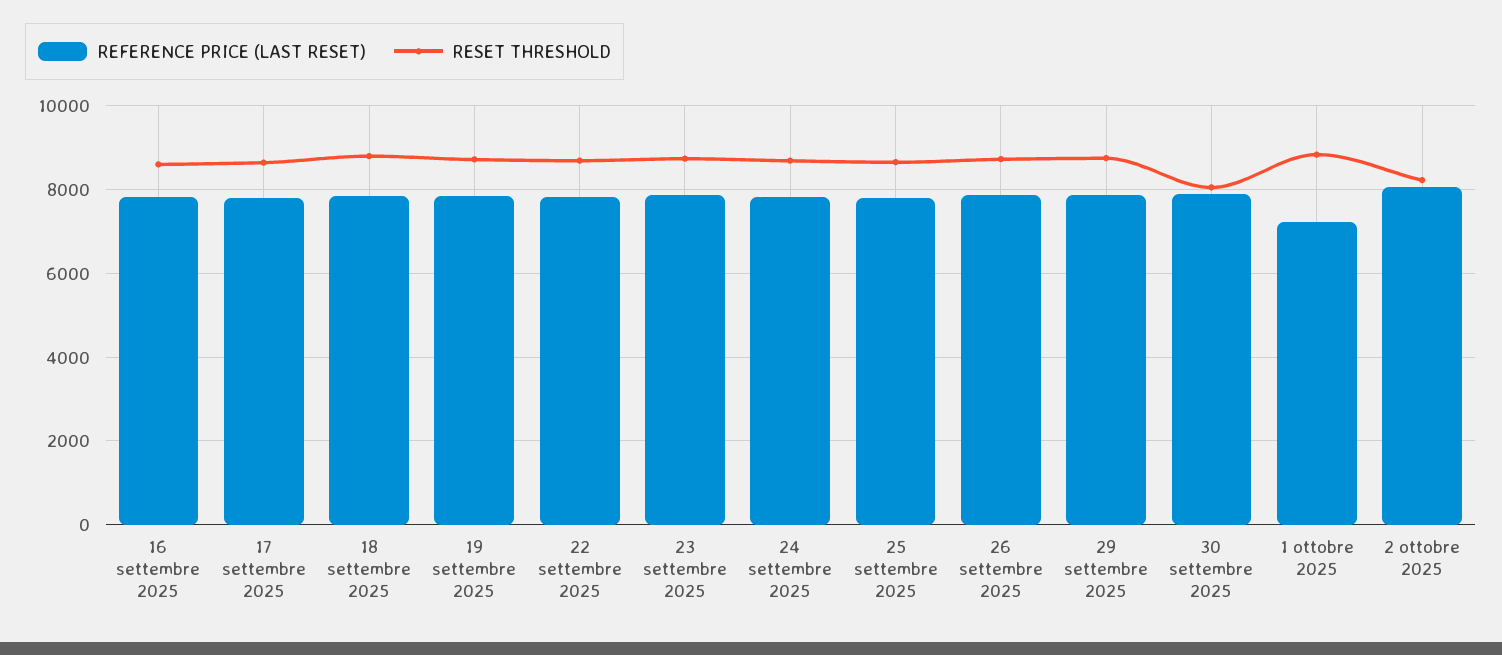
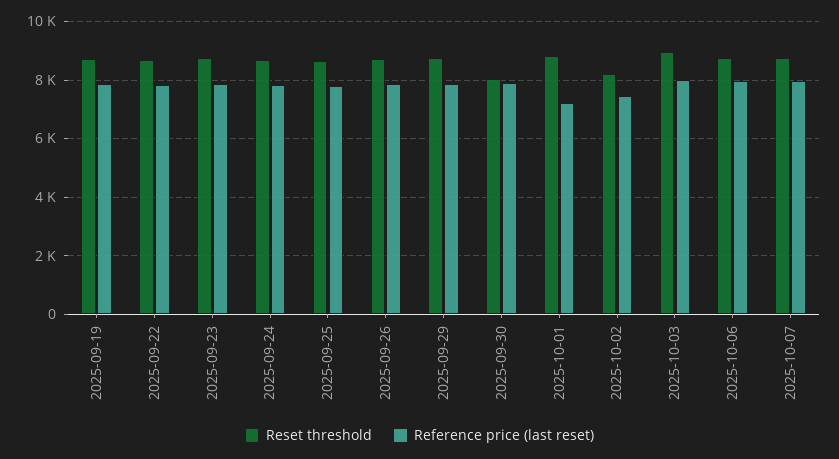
REFERENCE PRICE (LAST RESET), 16 settembre 2025: 7800 -> none
RESET THRESHOLD, 16 settembre 2025: 8600 -> none
REFERENCE PRICE (LAST RESET), 17 settembre 2025: 7800 -> none
RESET THRESHOLD, 17 settembre 2025: 8600 -> none
REFERENCE PRICE (LAST RESET), 18 settembre 2025: 7800 -> none
RESET THRESHOLD, 18 settembre 2025: 8800 -> none
REFERENCE PRICE (LAST RESET), 2 ottobre 2025: 8000 -> 7500
RESET THRESHOLD, 2025-10-03: none -> 9000
REFERENCE PRICE (LAST RESET), 2025-10-03: none -> 8000
RESET THRESHOLD, 2025-10-06: none -> 8750
REFERENCE PRICE (LAST RESET), 2025-10-06: none -> 8000
RESET THRESHOLD, 2025-10-07: none -> 8750
REFERENCE PRICE (LAST RESET), 2025-10-07: none -> 8000

